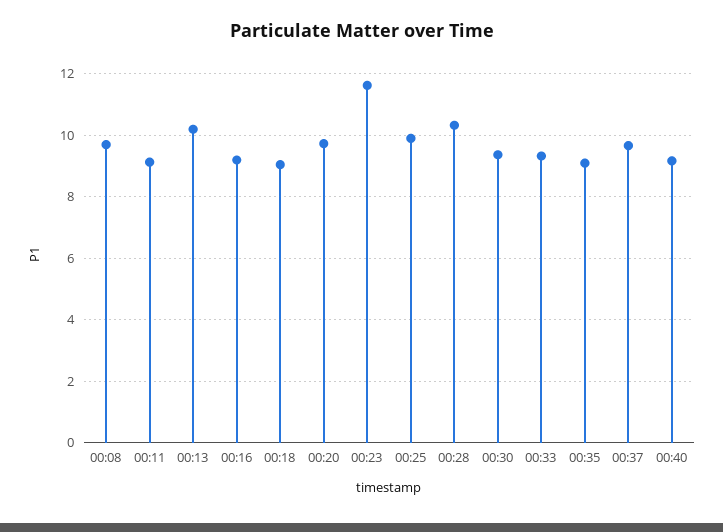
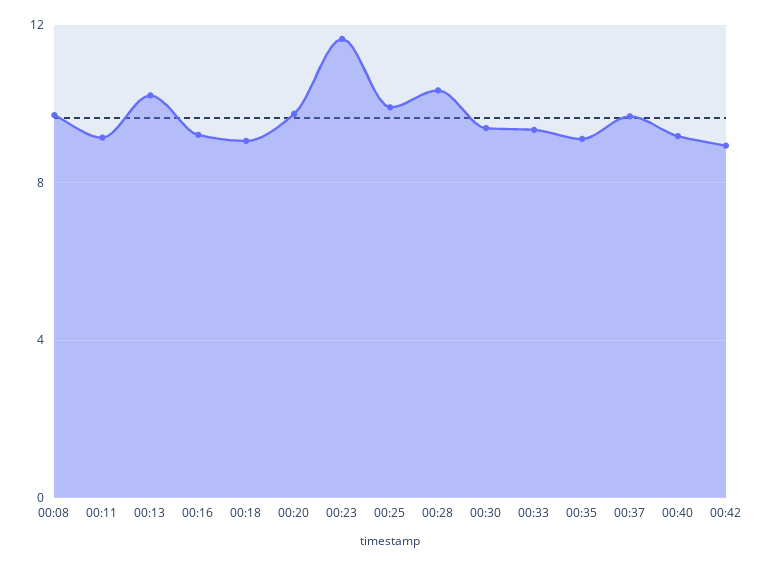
00:42: none -> 9

